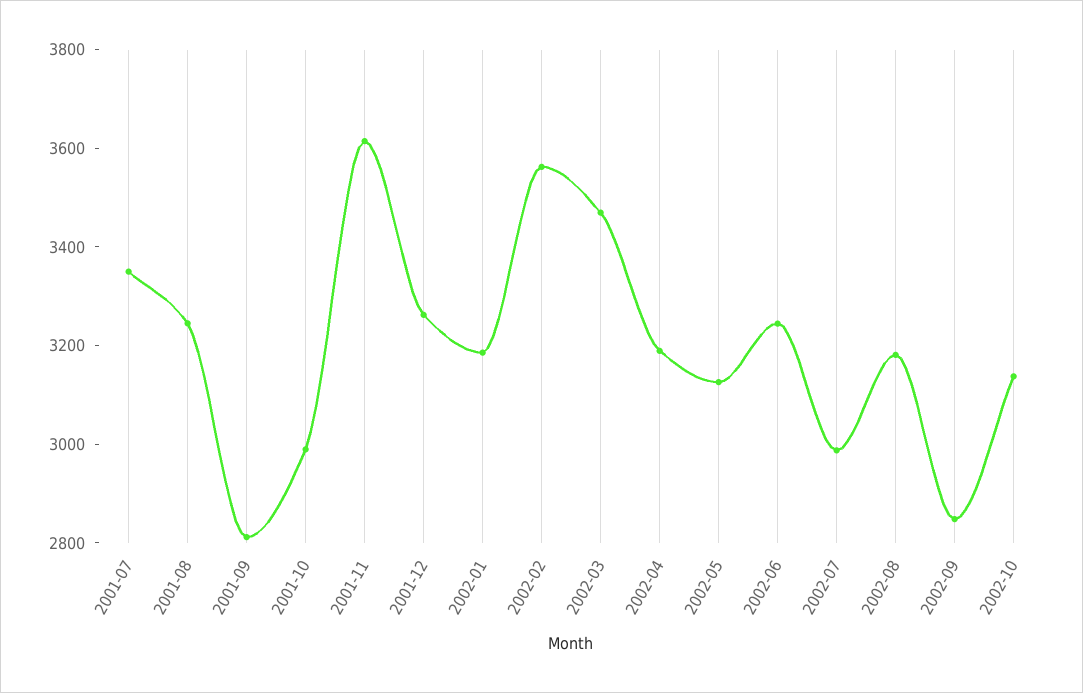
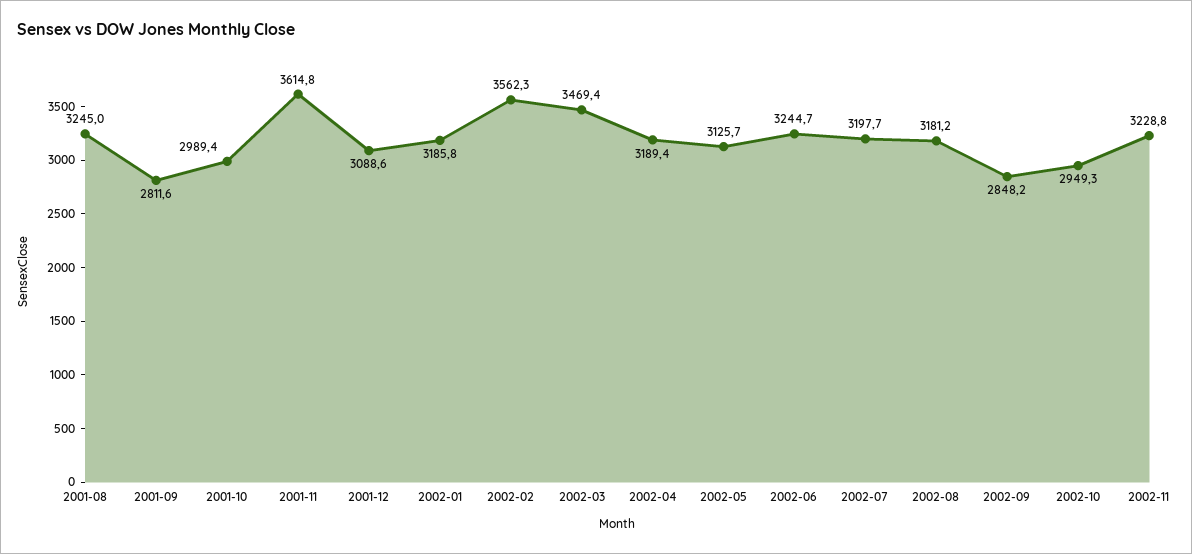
2001-07: 3350 -> none
2001-12: 3250 -> 3088.6
2002-07: 3000 -> 3197.7
2002-10: 3150 -> 2949.3
2002-11: none -> 3228.8

